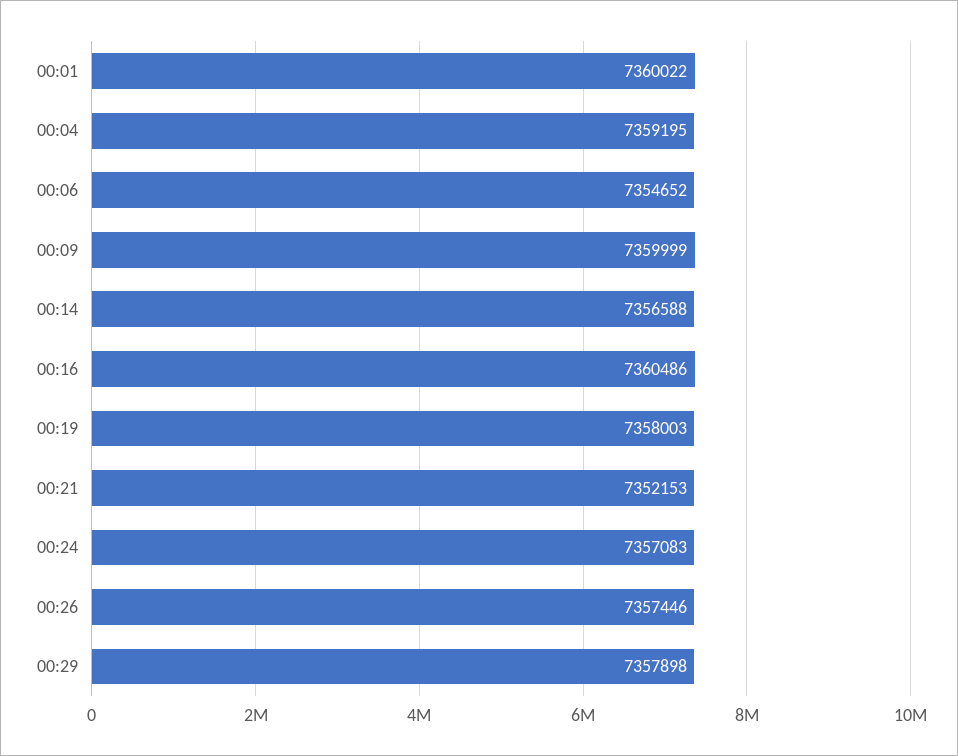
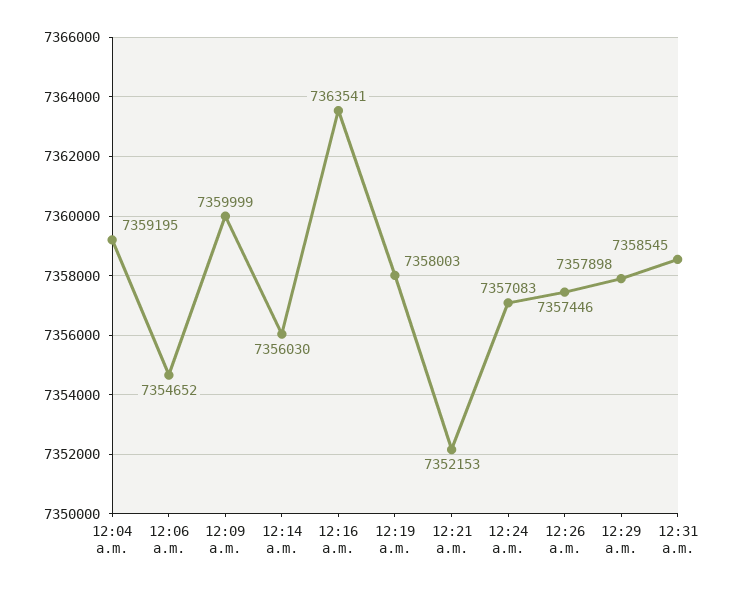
00:01: 7360022 -> none
00:14: 7356588 -> 7356030
00:16: 7360486 -> 7363541
12:31 a.m.: none -> 7358545

